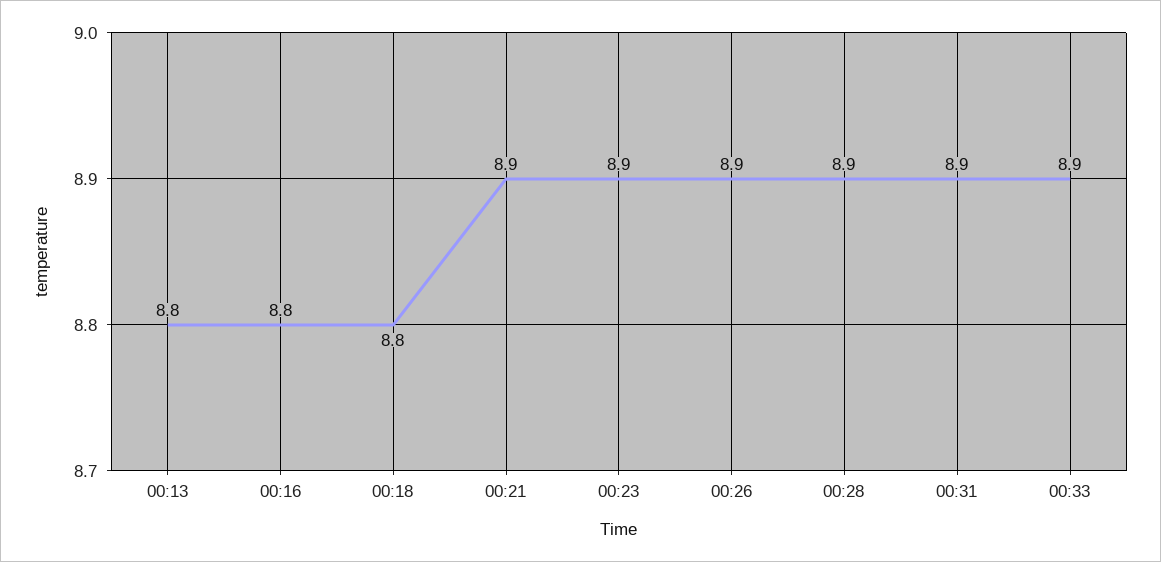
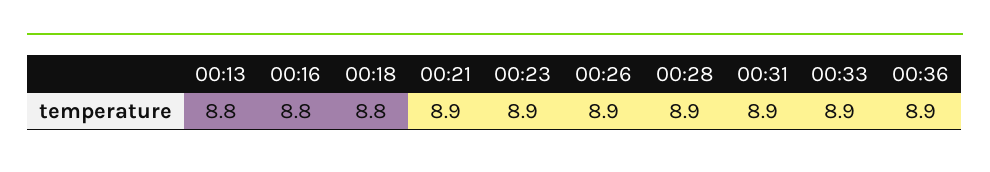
00:36: none -> 8.9

